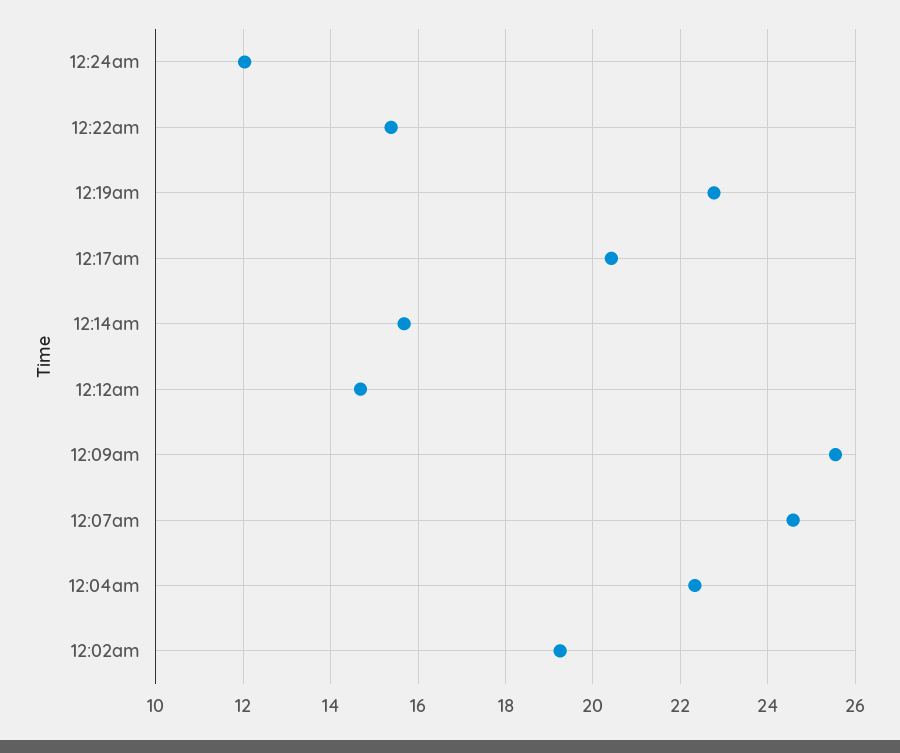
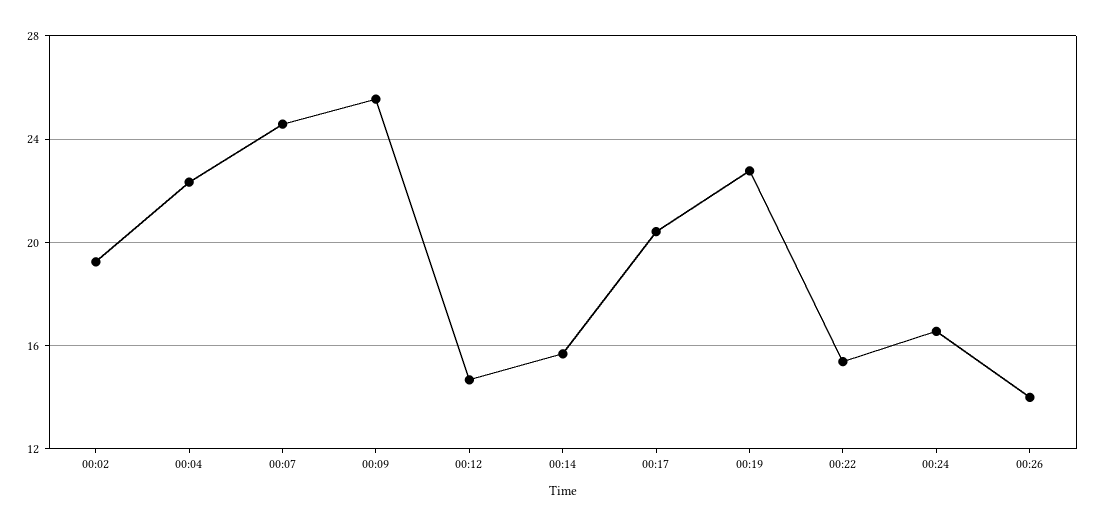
12:24am: 12 -> 16.5
00:26: none -> 14

